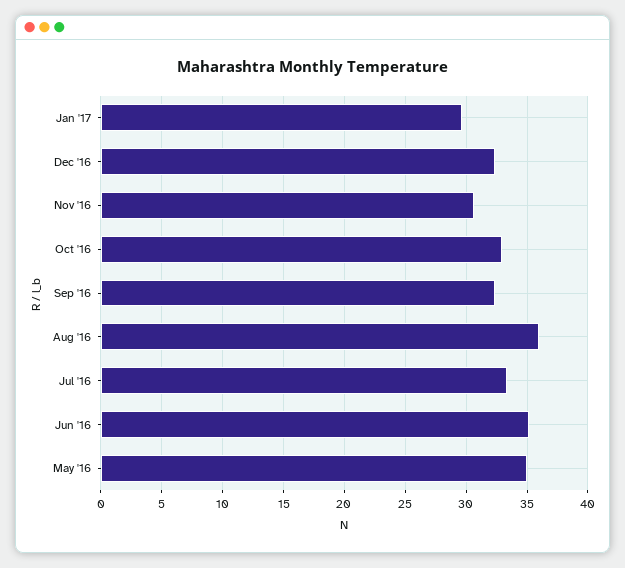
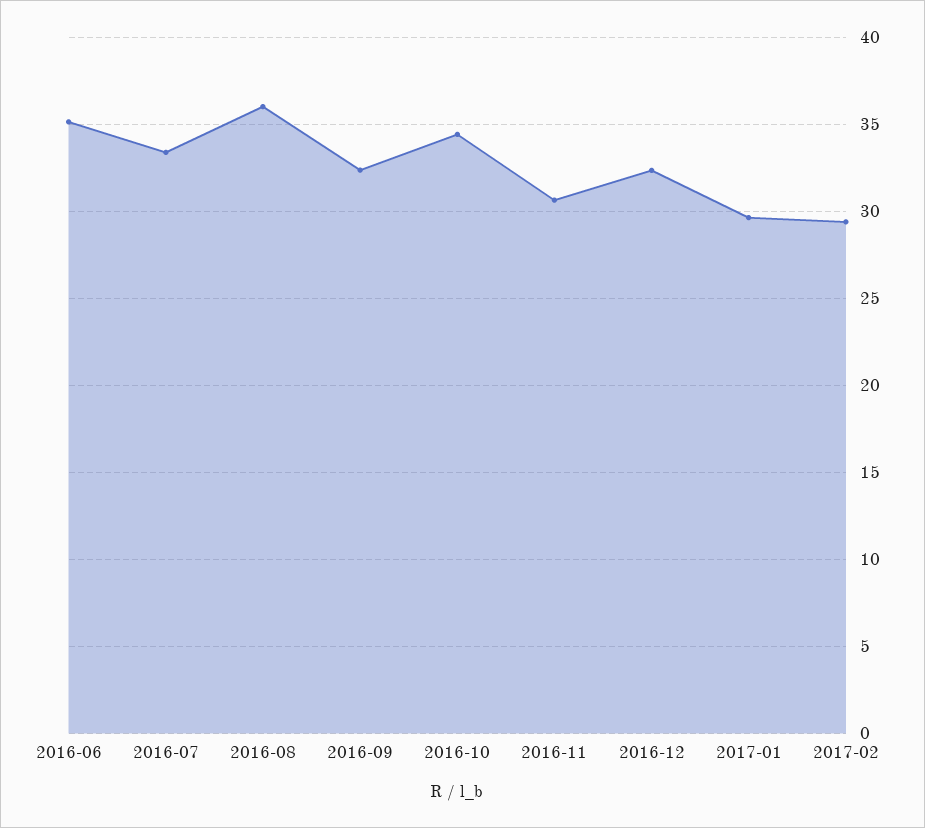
Oct '16: 33 -> 34.5
May '16: 35 -> none
2017-02: none -> 29.5

